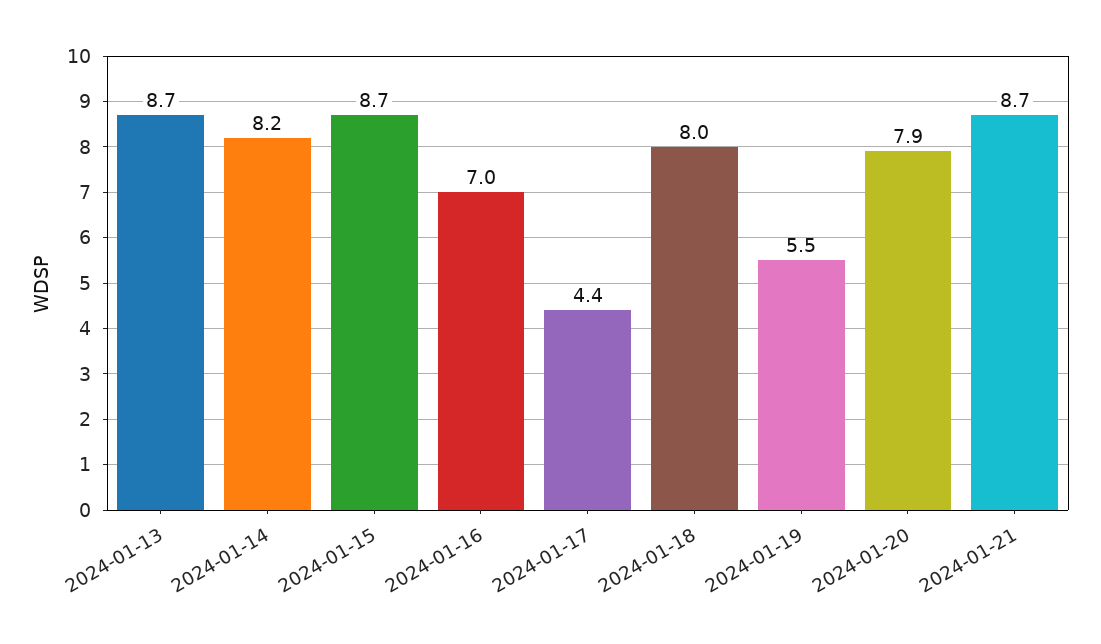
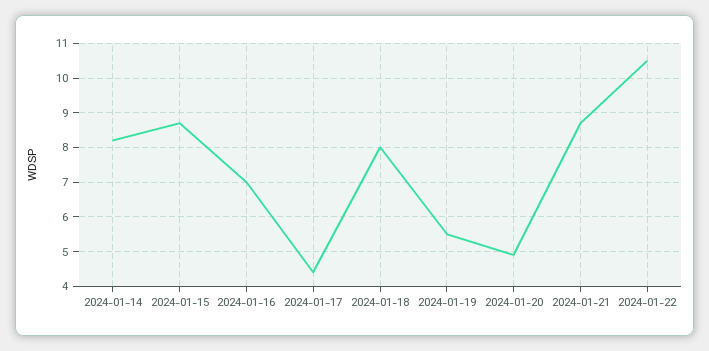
2024-01-13: 8.7 -> none
2024-01-20: 7.9 -> 5
2024-01-22: none -> 10.5

